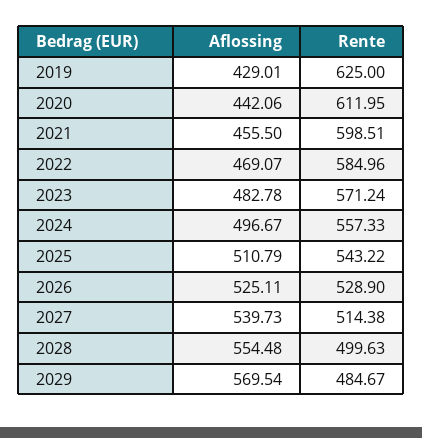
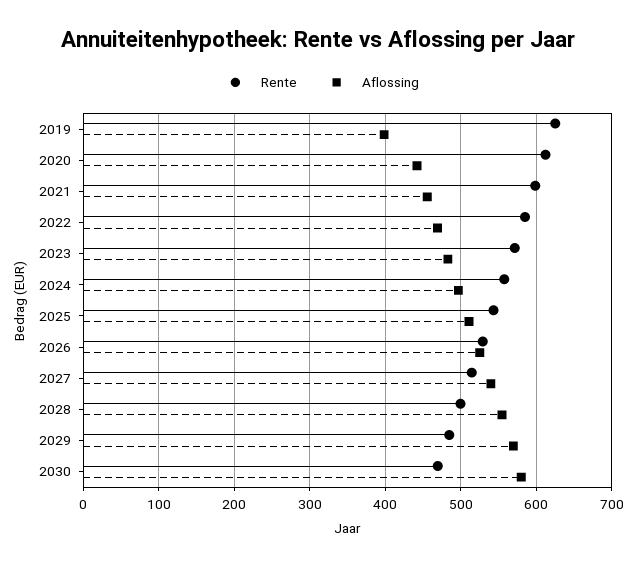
Aflossing, 2019: 429.01 -> 400
Rente, 2030: none -> 470
Aflossing, 2030: none -> 580

